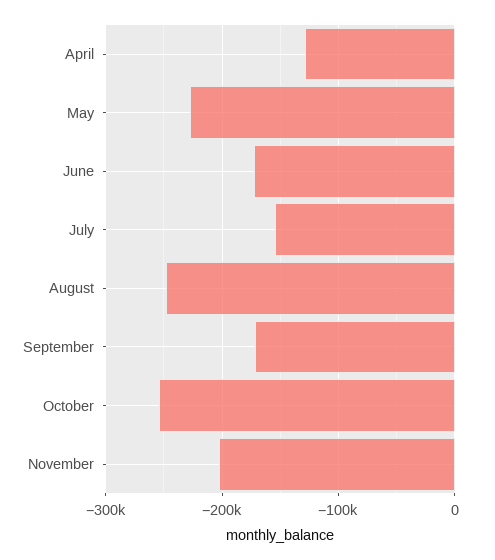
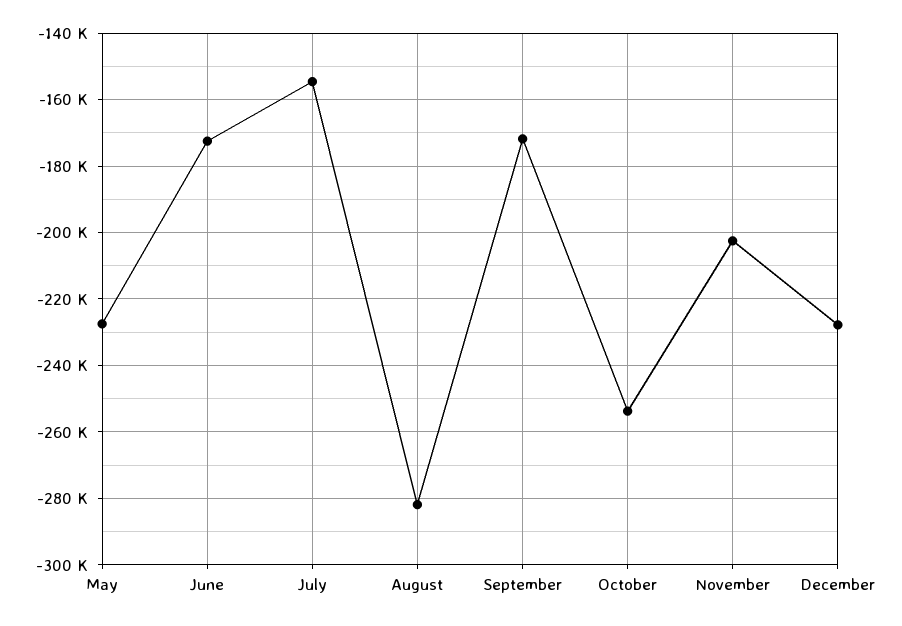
April: -130000 -> none
August: -250000 -> -282000
December: none -> -228000

